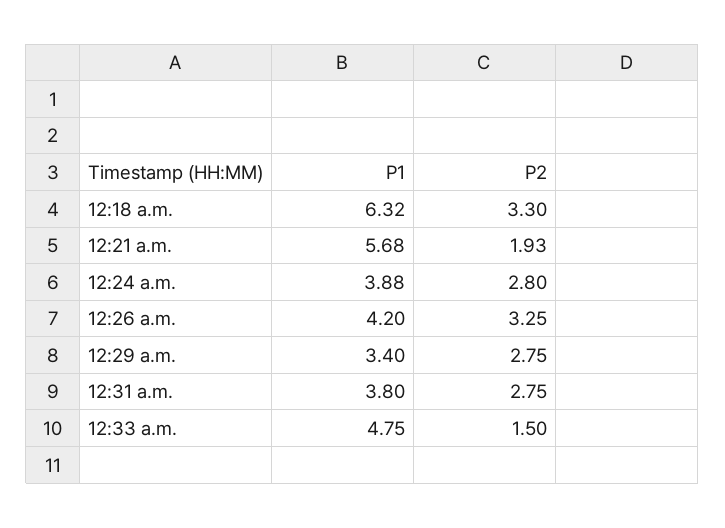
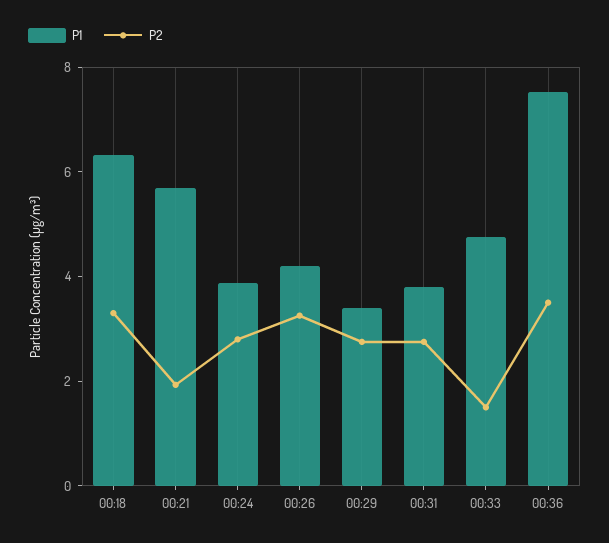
P1, 00:36: none -> 7.5
P2, 00:36: none -> 3.5

